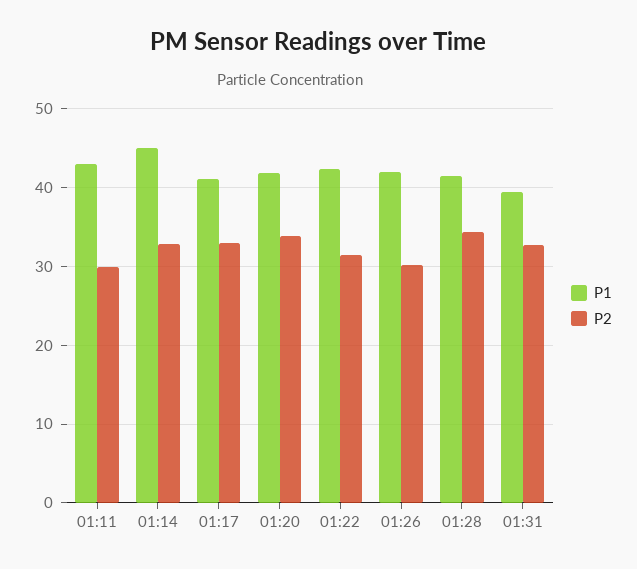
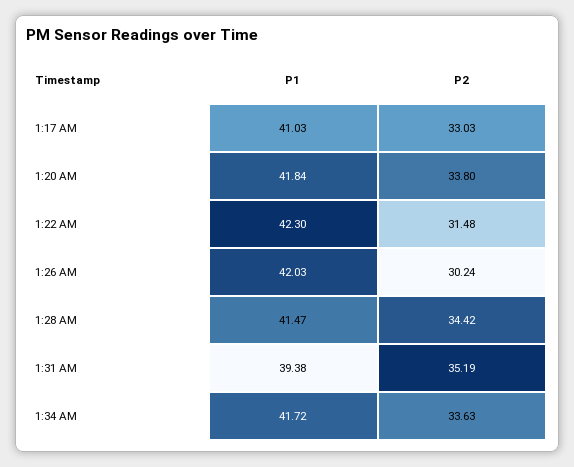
P1, 01:11: 43 -> none
P2, 01:11: 30 -> none
P1, 01:14: 45 -> none
P2, 01:14: 33 -> none
P2, 01:31: 33 -> 35.19
P1, 1:34 AM: none -> 41.72
P2, 1:34 AM: none -> 33.63

